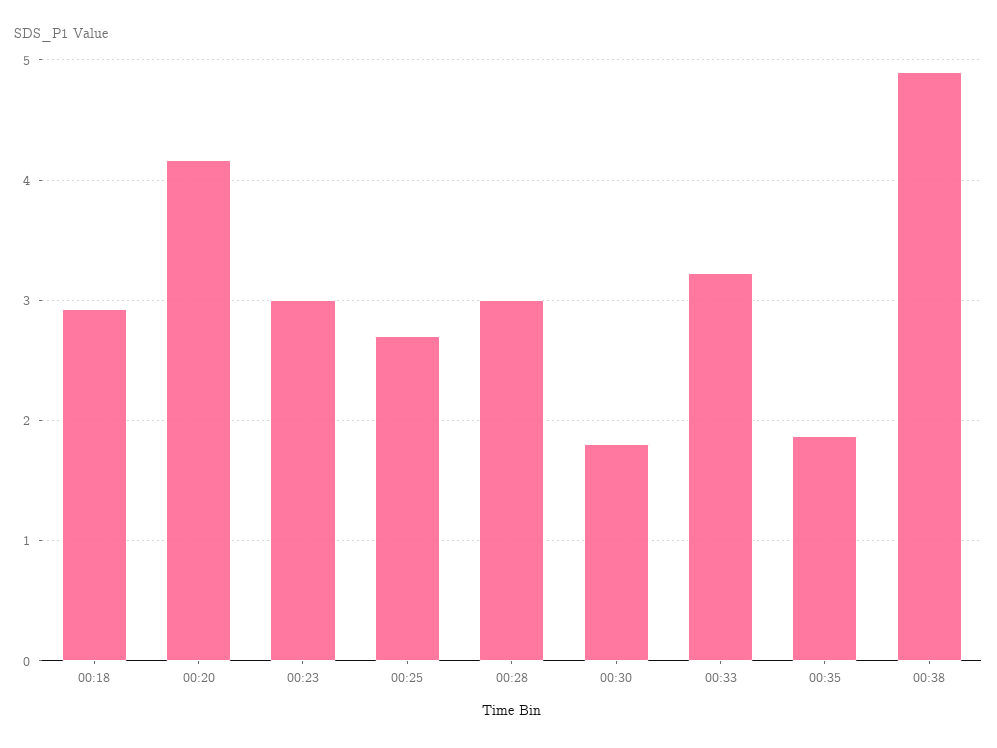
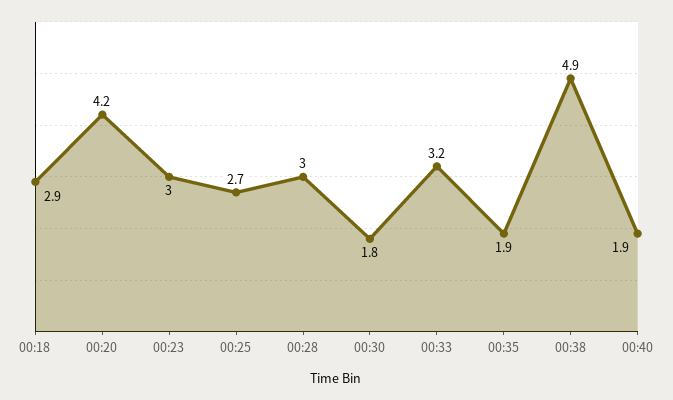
00:40: none -> 1.9

